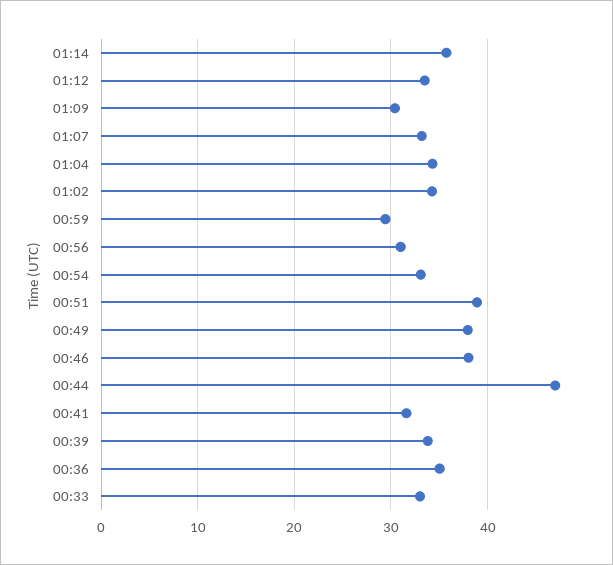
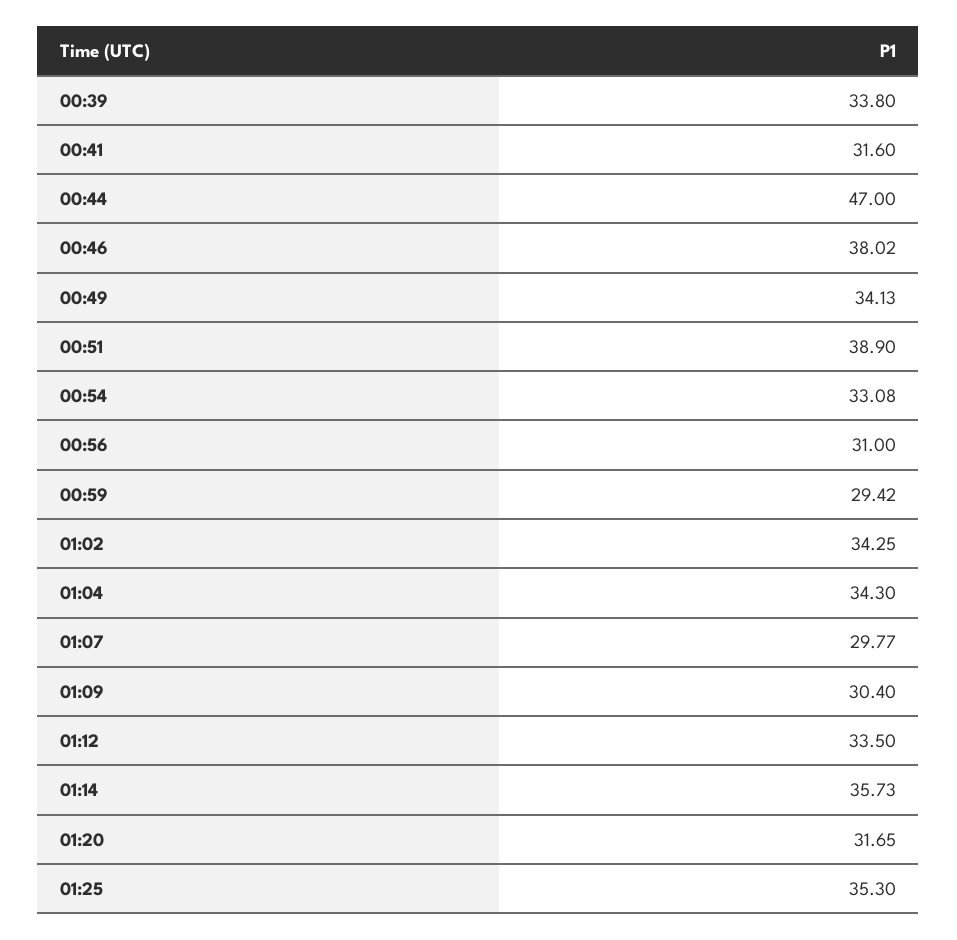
01:07: 33 -> 29.77
00:49: 38 -> 34.13
00:36: 35 -> none
00:33: 33 -> none
01:20: none -> 31.65
01:25: none -> 35.3

